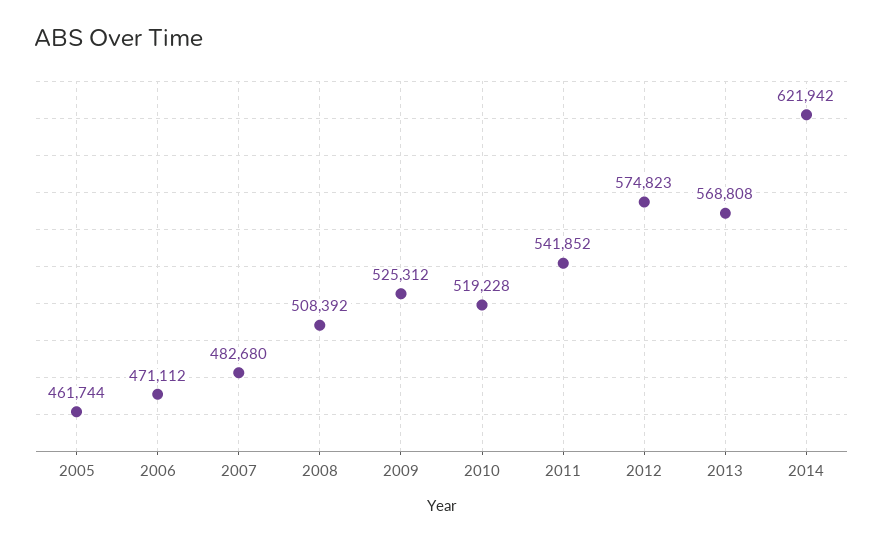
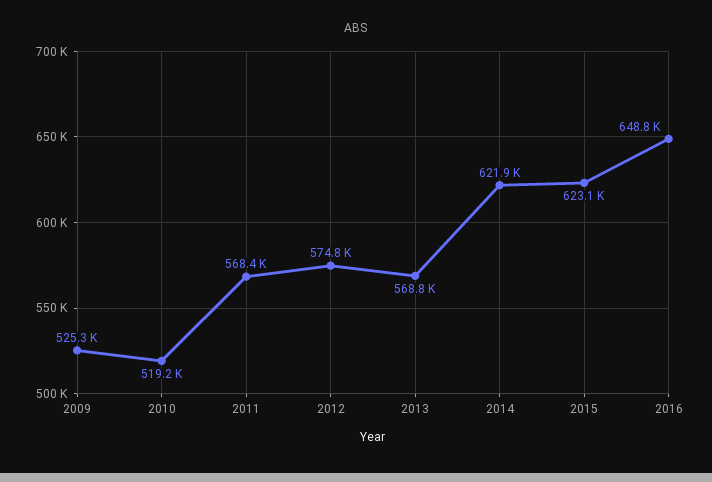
2005: 461744 -> none
2006: 471112 -> none
2007: 482680 -> none
2008: 508392 -> none
2011: 541852 -> 568400
2015: none -> 623100
2016: none -> 648800

